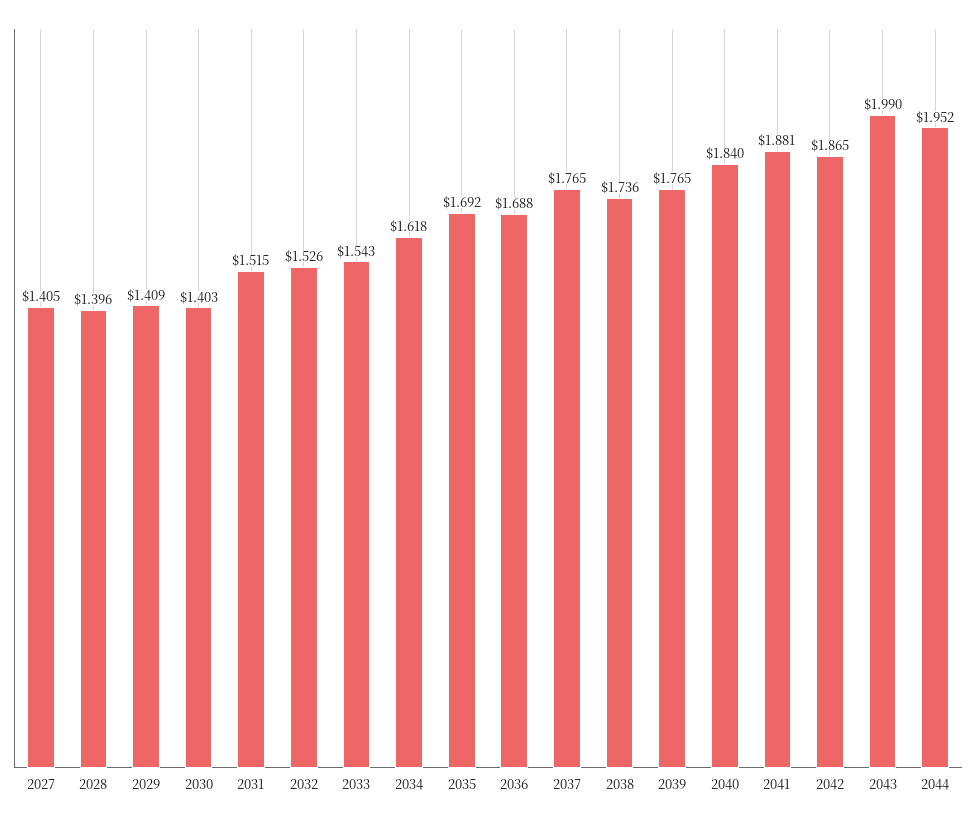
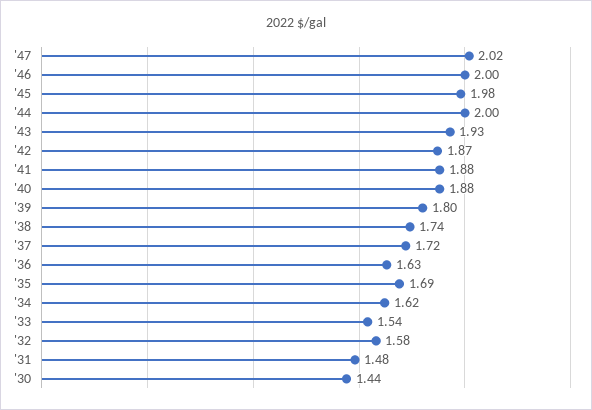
2027: 1.405 -> none
2028: 1.396 -> none
2029: 1.409 -> none
2030: 1.403 -> 1.44
2031: 1.515 -> 1.48
2032: 1.526 -> 1.58
2036: 1.688 -> 1.63
2037: 1.765 -> 1.72
2039: 1.765 -> 1.8
2040: 1.84 -> 1.88
2043: 1.99 -> 1.93
2044: 1.952 -> 2
'47: none -> 2.02
'46: none -> 2
'45: none -> 1.98

